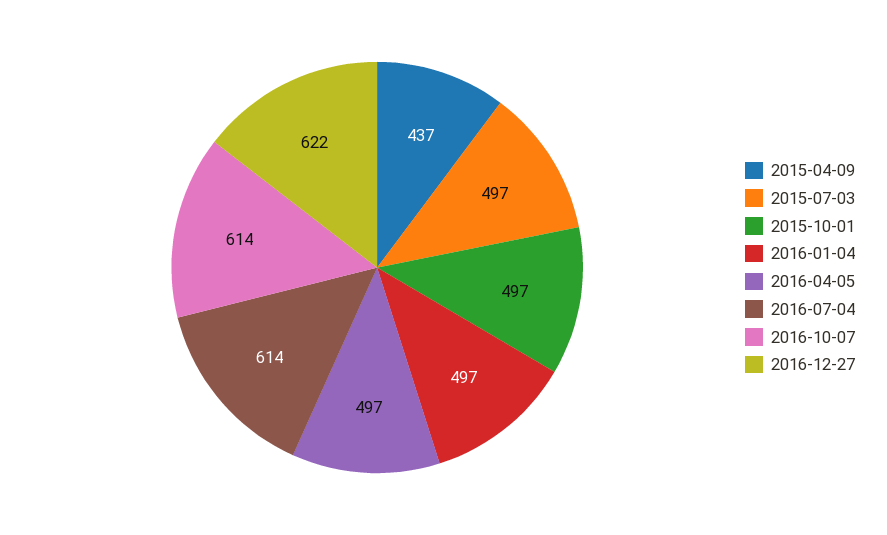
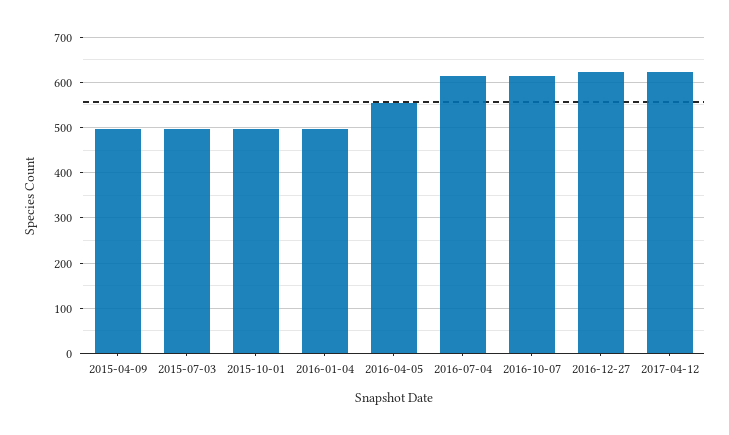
2015-04-09: 437 -> 500
2016-04-05: 497 -> 560
2017-04-12: none -> 620

